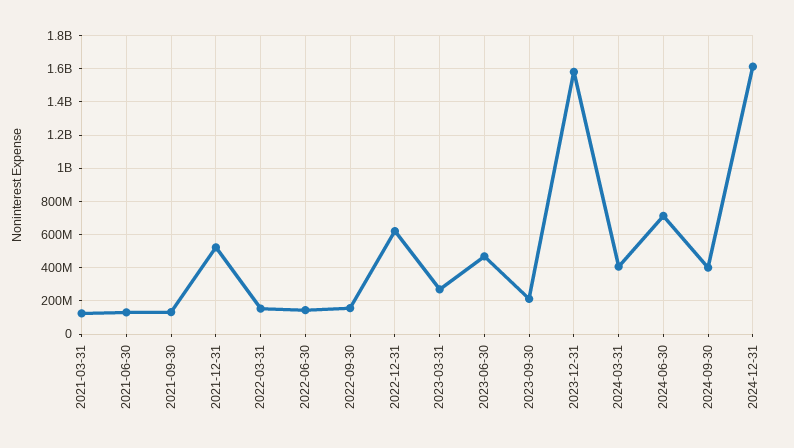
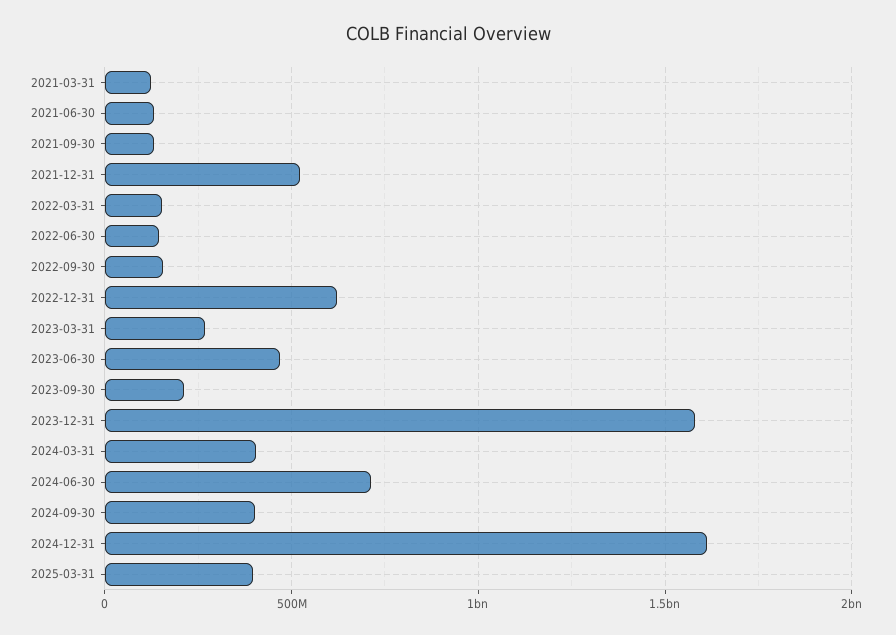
2025-03-31: none -> 400000000

